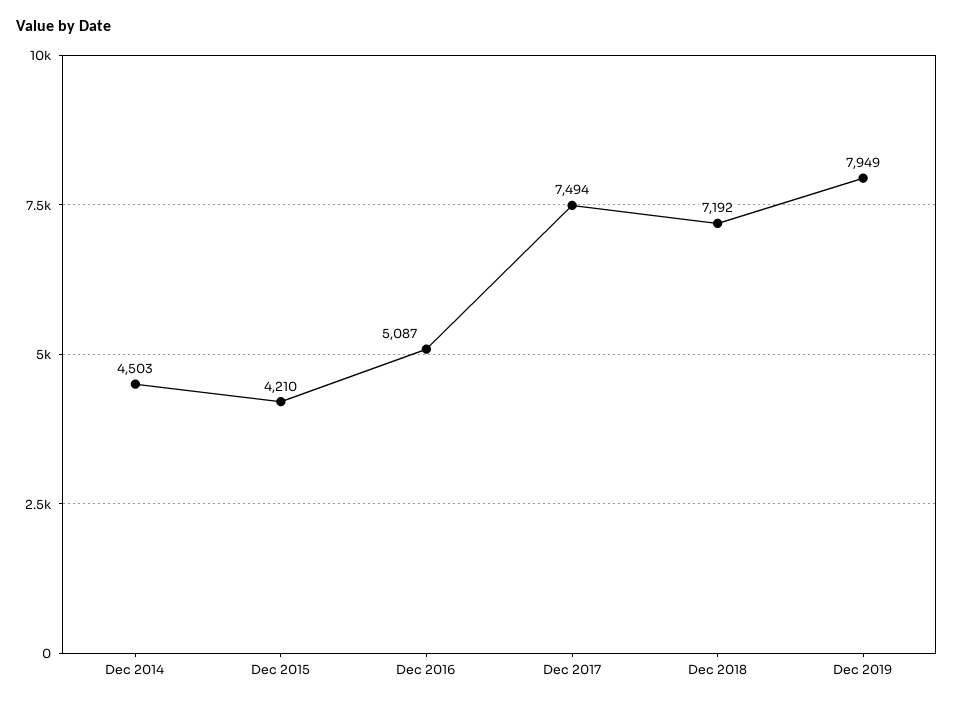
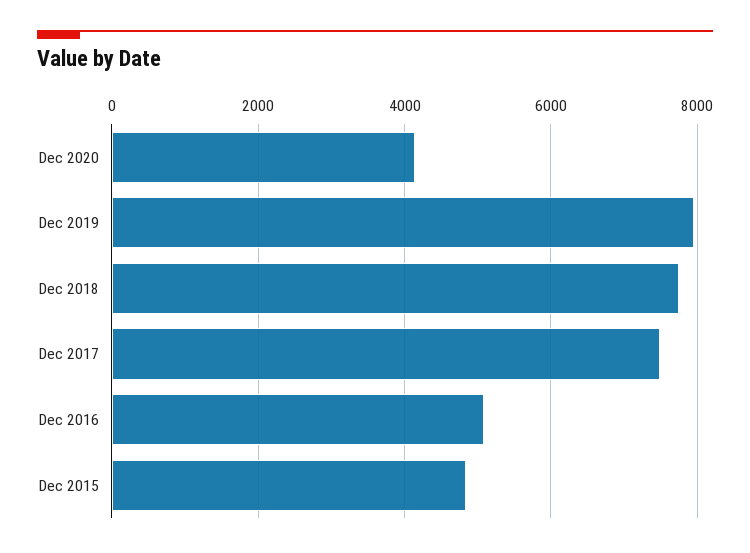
Dec 2014: 4503 -> none
Dec 2015: 4210 -> 4800
Dec 2018: 7192 -> 7800
Dec 2020: none -> 4200

